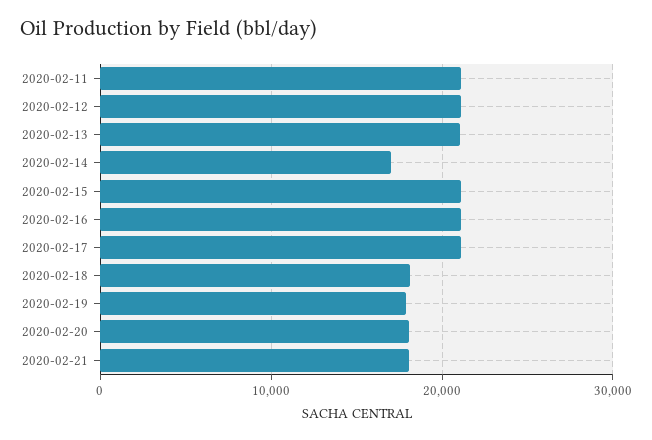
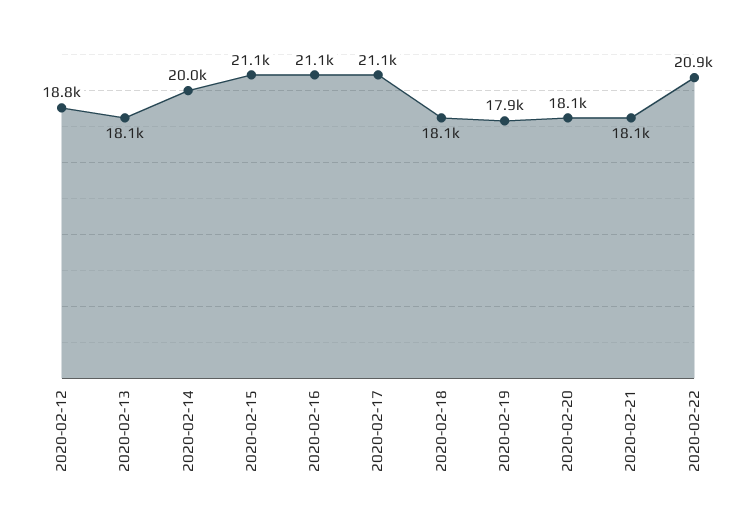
2020-02-11: 21000 -> none
2020-02-12: 21000 -> 18800
2020-02-13: 21000 -> 18100
2020-02-14: 17000 -> 20000
2020-02-22: none -> 20900

